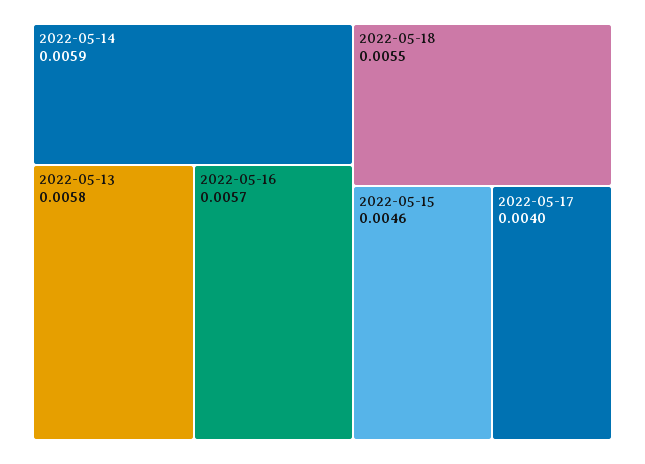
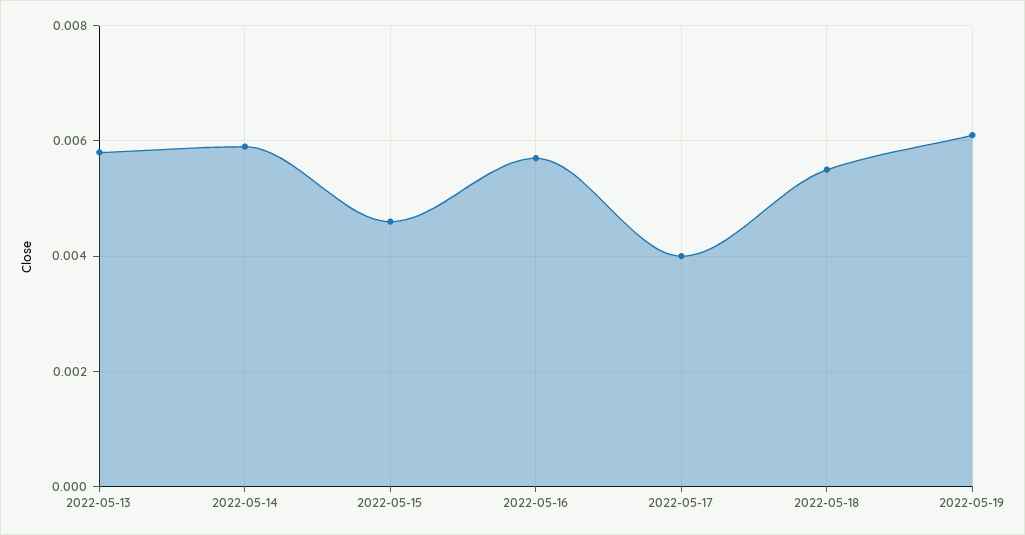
2022-05-19: none -> 0.006

